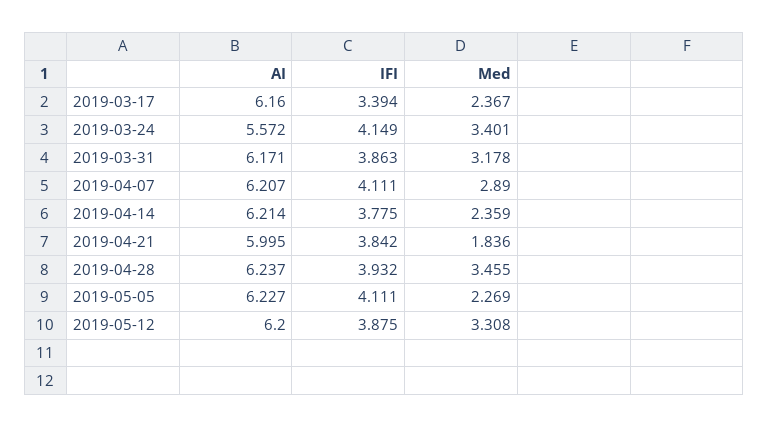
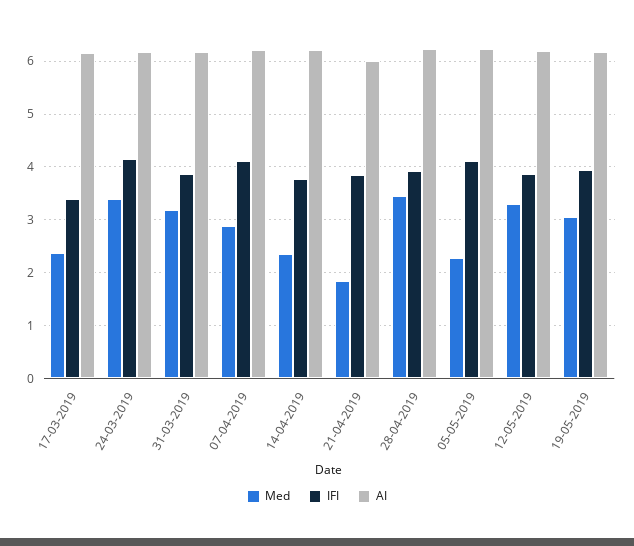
AI, 2019-03-24: 5.572 -> 6.2
Med, 19-05-2019: none -> 3
IFI, 19-05-2019: none -> 4
AI, 19-05-2019: none -> 6.2

